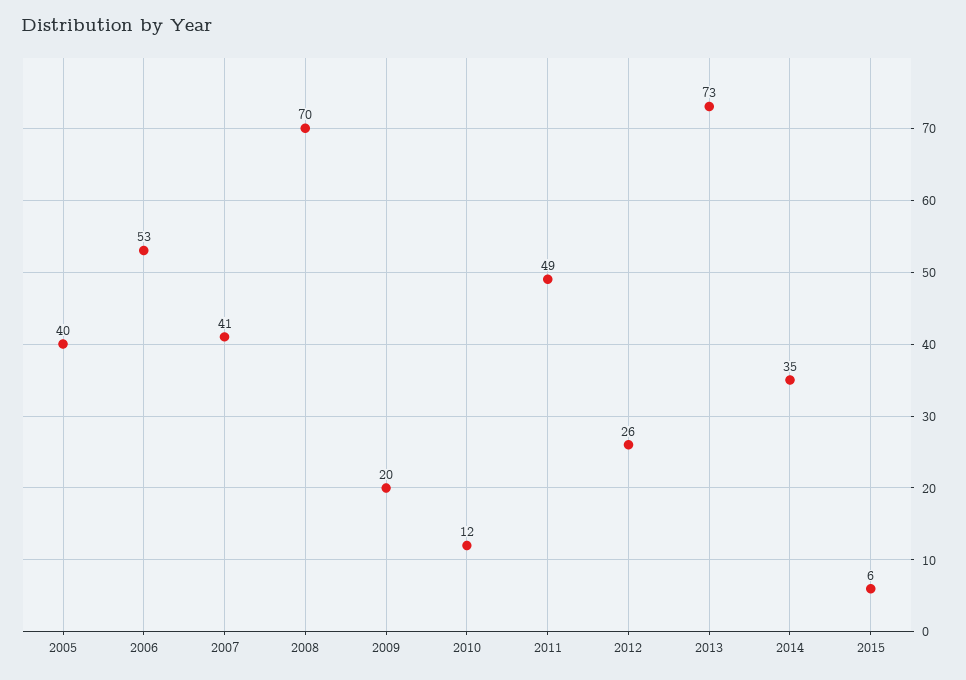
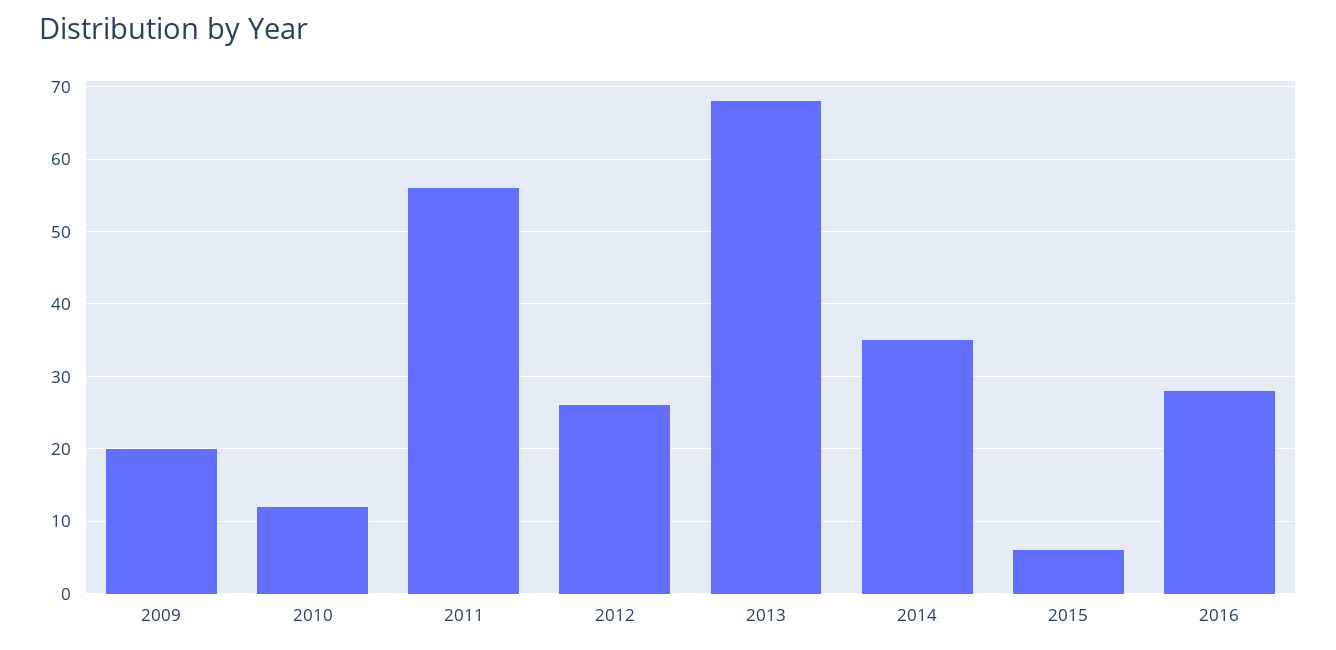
2005: 40 -> none
2006: 53 -> none
2007: 41 -> none
2008: 70 -> none
2011: 49 -> 56
2013: 73 -> 68
2016: none -> 28

